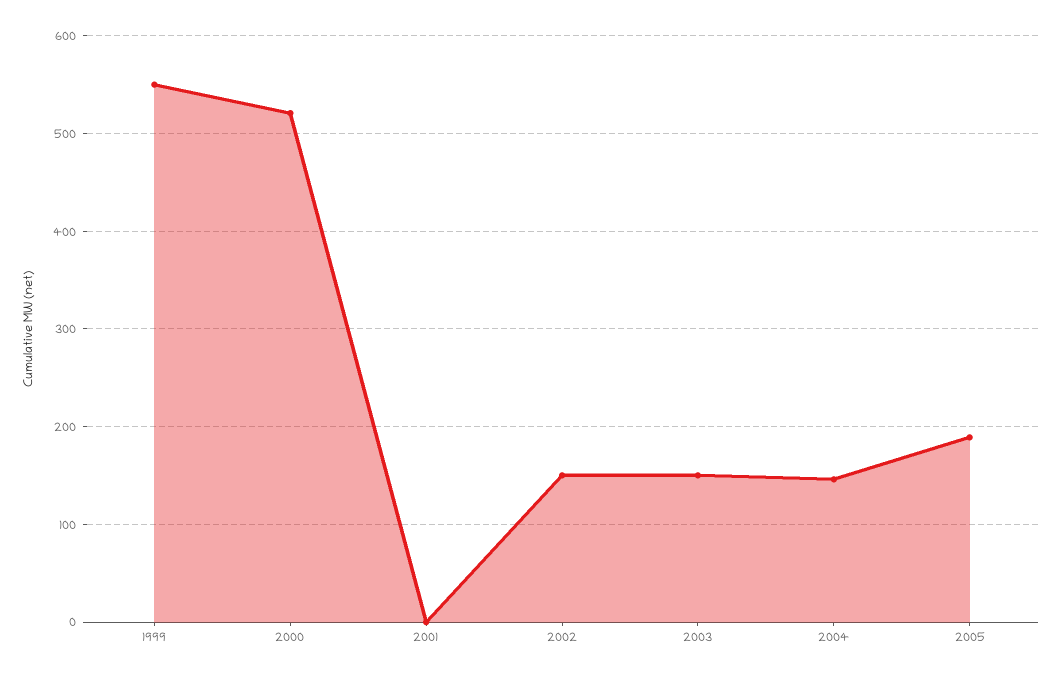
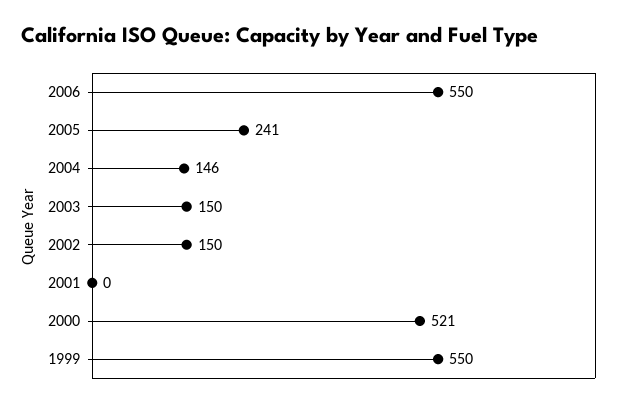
2005: 190 -> 241
2006: none -> 550

